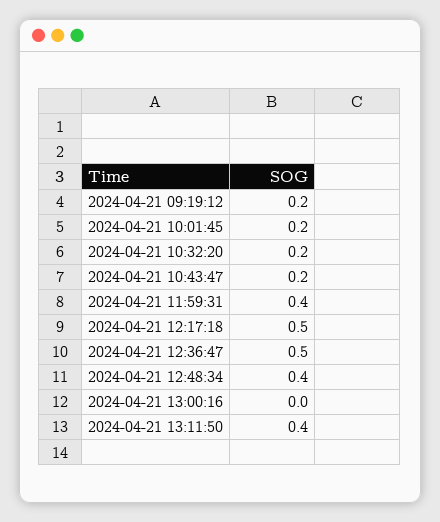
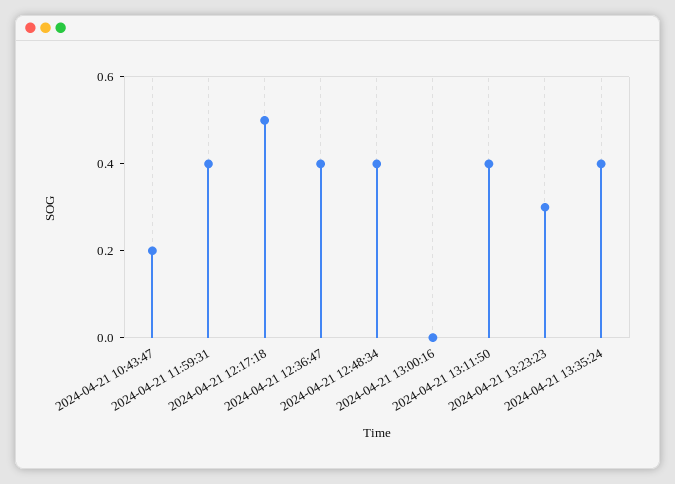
2024-04-21 09:19:12: 0.2 -> none
2024-04-21 10:01:45: 0.2 -> none
2024-04-21 10:32:20: 0.2 -> none
2024-04-21 12:36:47: 0.5 -> 0.4
2024-04-21 13:23:23: none -> 0.3
2024-04-21 13:35:24: none -> 0.4

